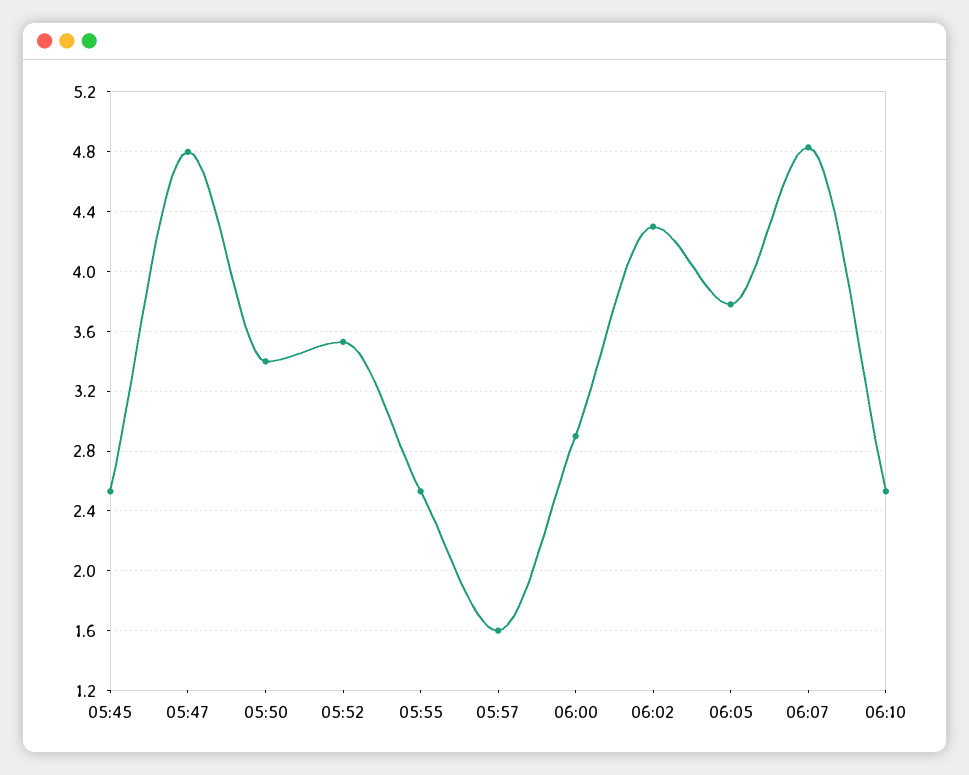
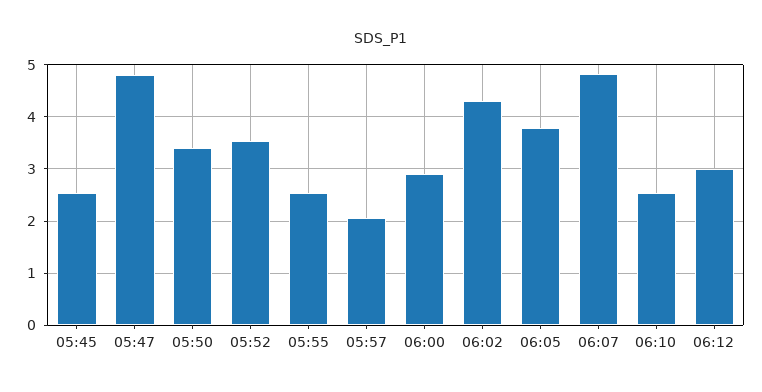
05:57: 1.6 -> 2
06:12: none -> 3

